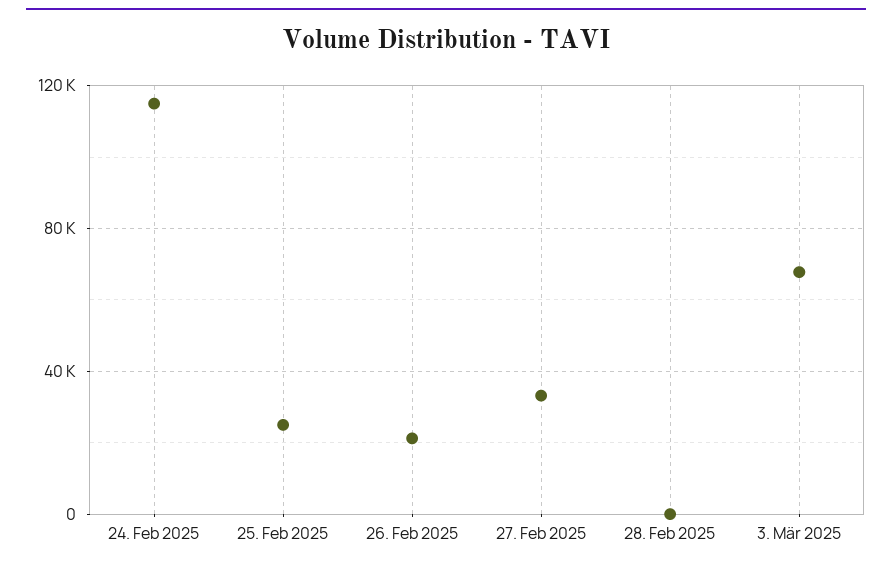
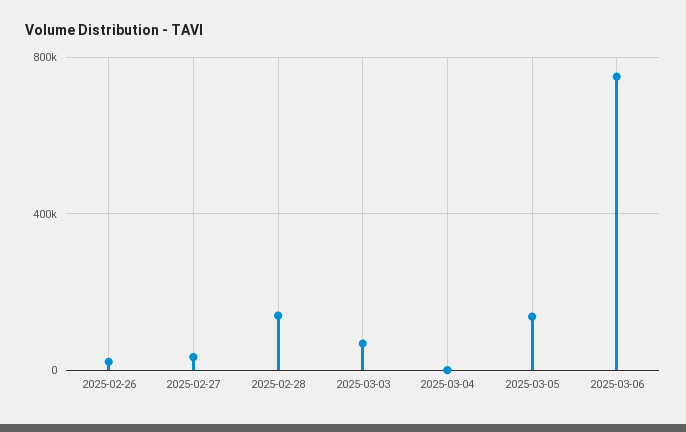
24. Feb 2025: 115000 -> none
25. Feb 2025: 25000 -> none
28. Feb 2025: 0 -> 150000
2025-03-04: none -> 0
2025-03-05: none -> 150000
2025-03-06: none -> 750000

